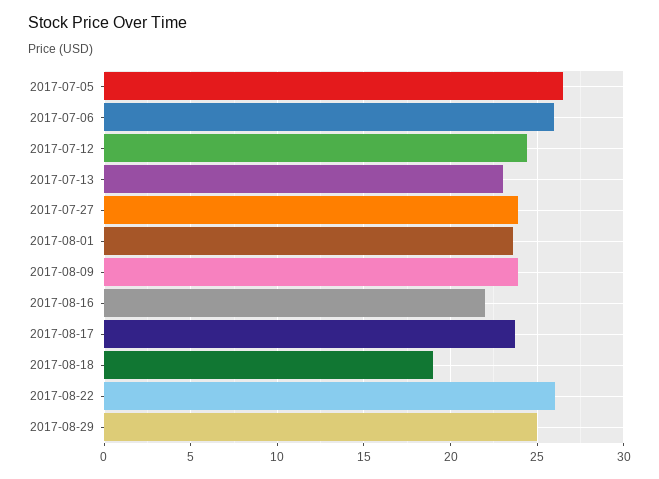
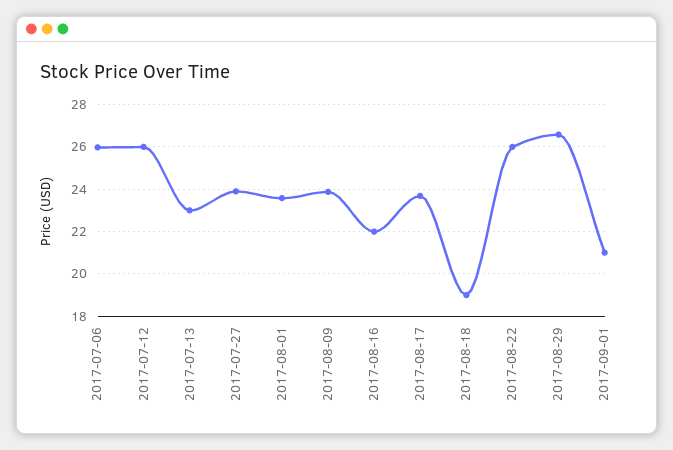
2017-07-05: 26.5 -> none
2017-07-12: 24.5 -> 26
2017-08-29: 25 -> 26.5
2017-09-01: none -> 21

